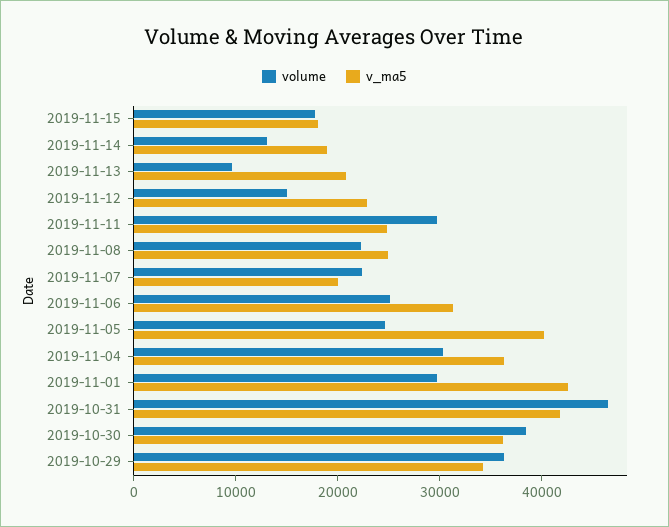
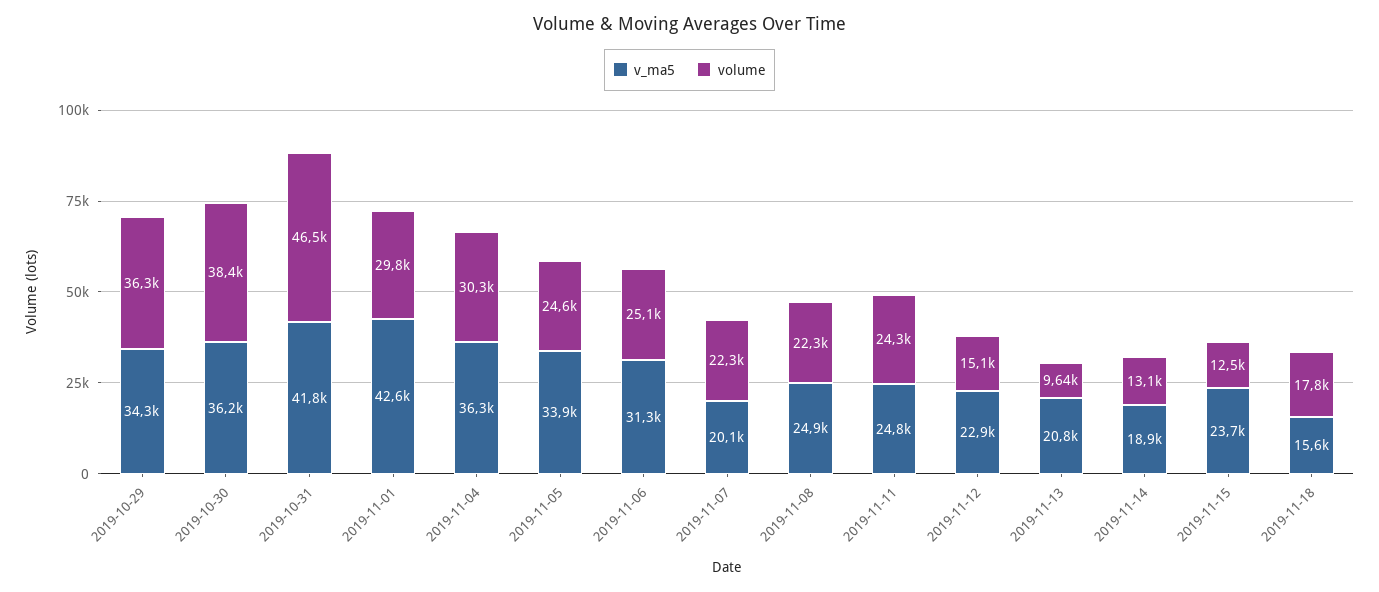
volume, 2019-11-15: 18000 -> 12500
v_ma5, 2019-11-15: 18000 -> 23700
volume, 2019-11-11: 30000 -> 24300
v_ma5, 2019-11-05: 40000 -> 33900
v_ma5, 2019-11-18: none -> 15600
volume, 2019-11-18: none -> 17800

